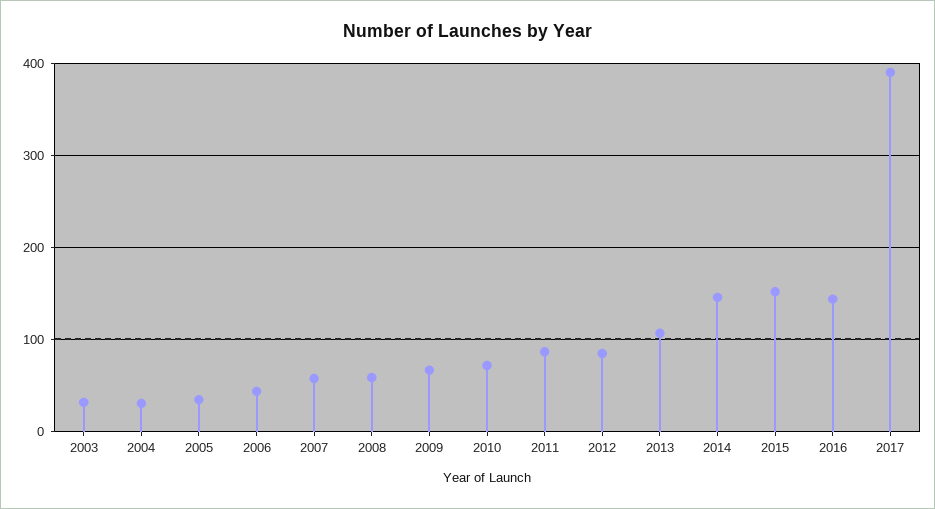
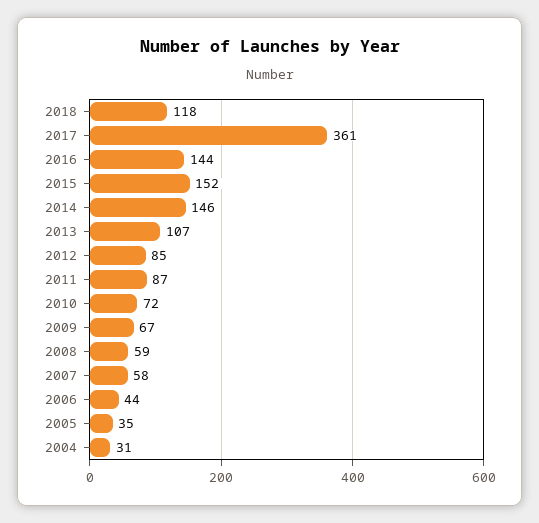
2003: 30 -> none
2017: 390 -> 361
2018: none -> 118

